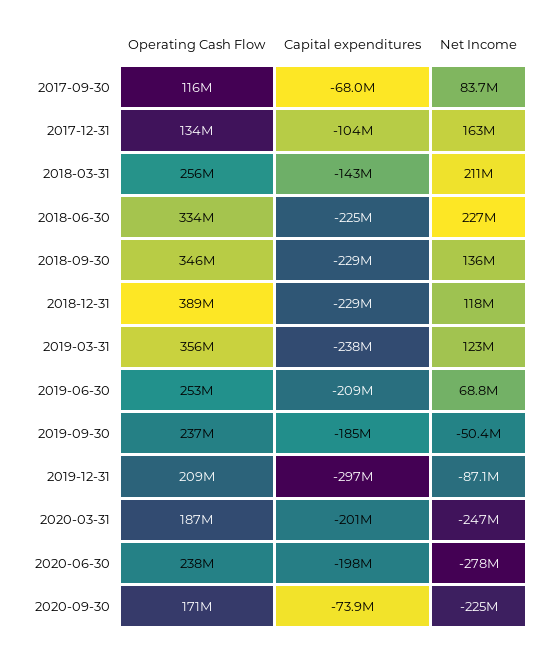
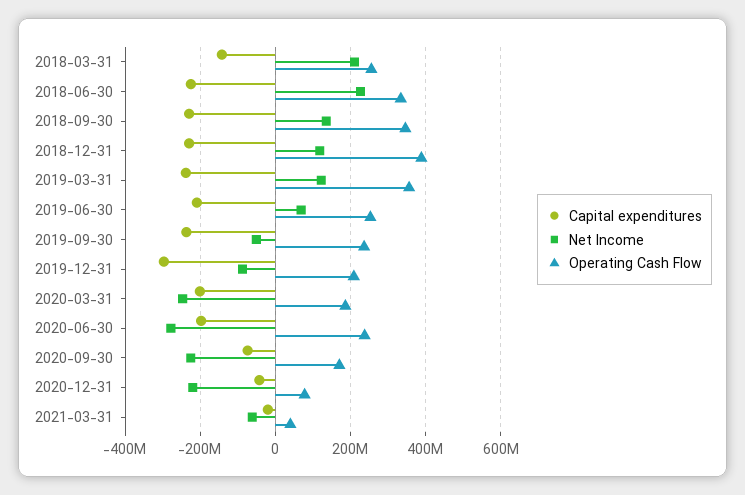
Operating Cash Flow, 2017-09-30: 116000000 -> none
Capital expenditures, 2017-09-30: -68000000 -> none
Net Income, 2017-09-30: 83700000 -> none
Operating Cash Flow, 2017-12-31: 134000000 -> none
Capital expenditures, 2017-12-31: -104000000 -> none
Net Income, 2017-12-31: 163000000 -> none
Capital expenditures, 2019-09-30: -185000000 -> -240000000
Capital expenditures, 2020-12-31: none -> -40000000
Net Income, 2020-12-31: none -> -220000000
Operating Cash Flow, 2020-12-31: none -> 80000000
Capital expenditures, 2021-03-31: none -> -20000000
Net Income, 2021-03-31: none -> -60000000
Operating Cash Flow, 2021-03-31: none -> 40000000

